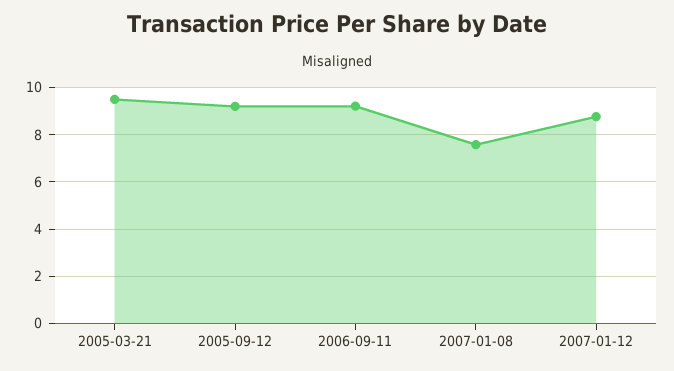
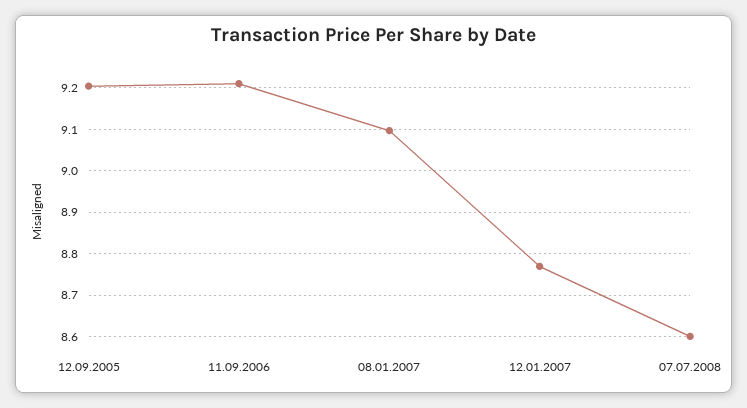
2005-03-21: 9.5 -> none
2007-01-08: 7.5 -> 9.1
07.07.2008: none -> 8.6

